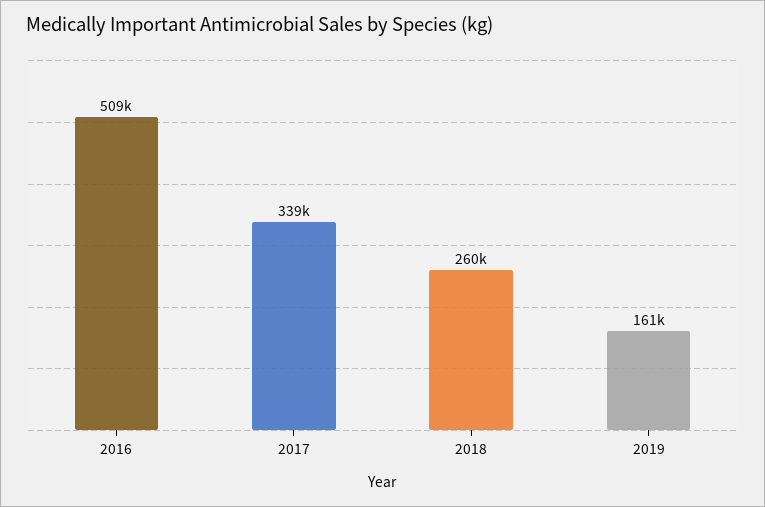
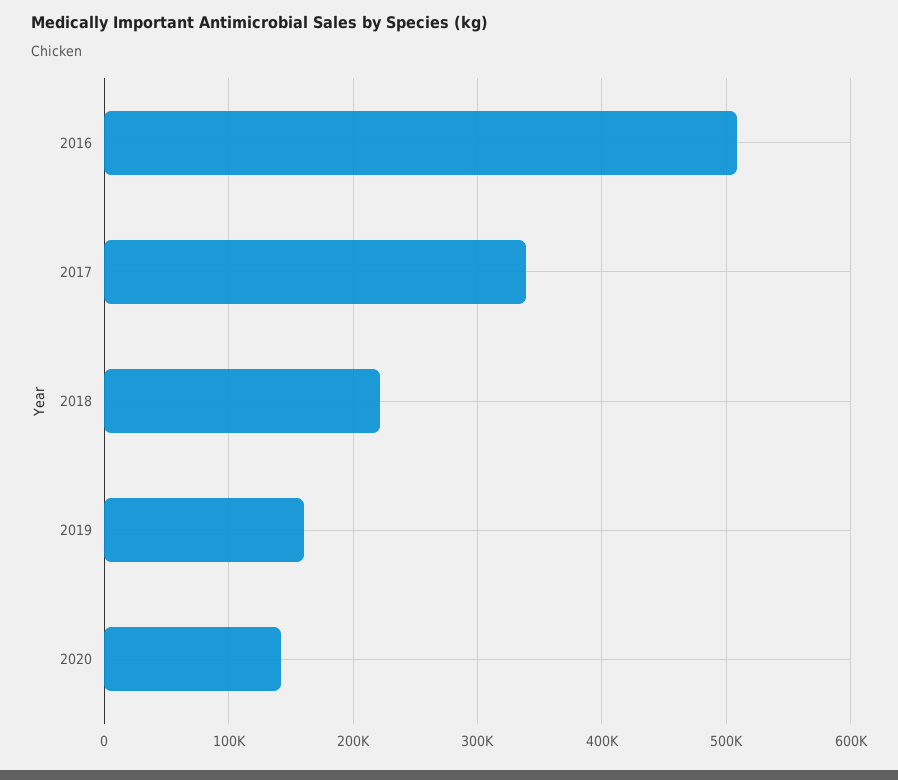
2018: 260000 -> 220000
2020: none -> 140000

